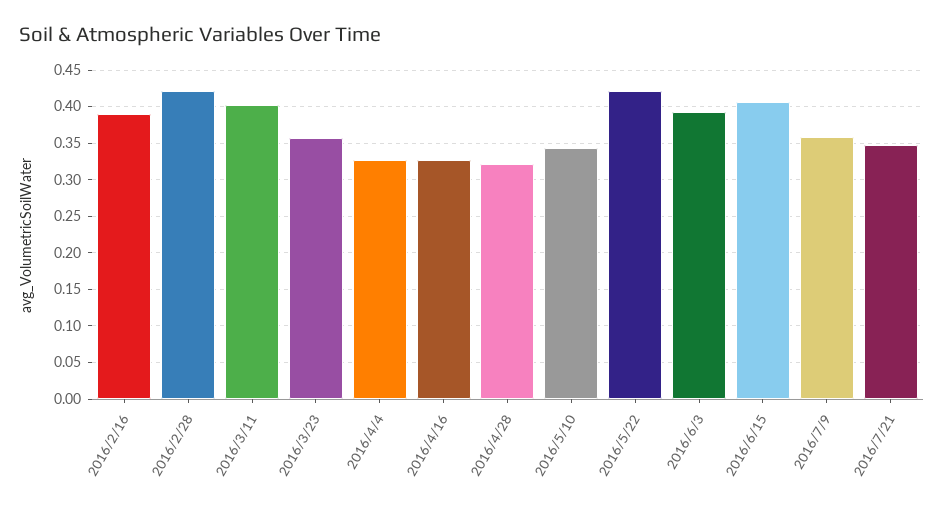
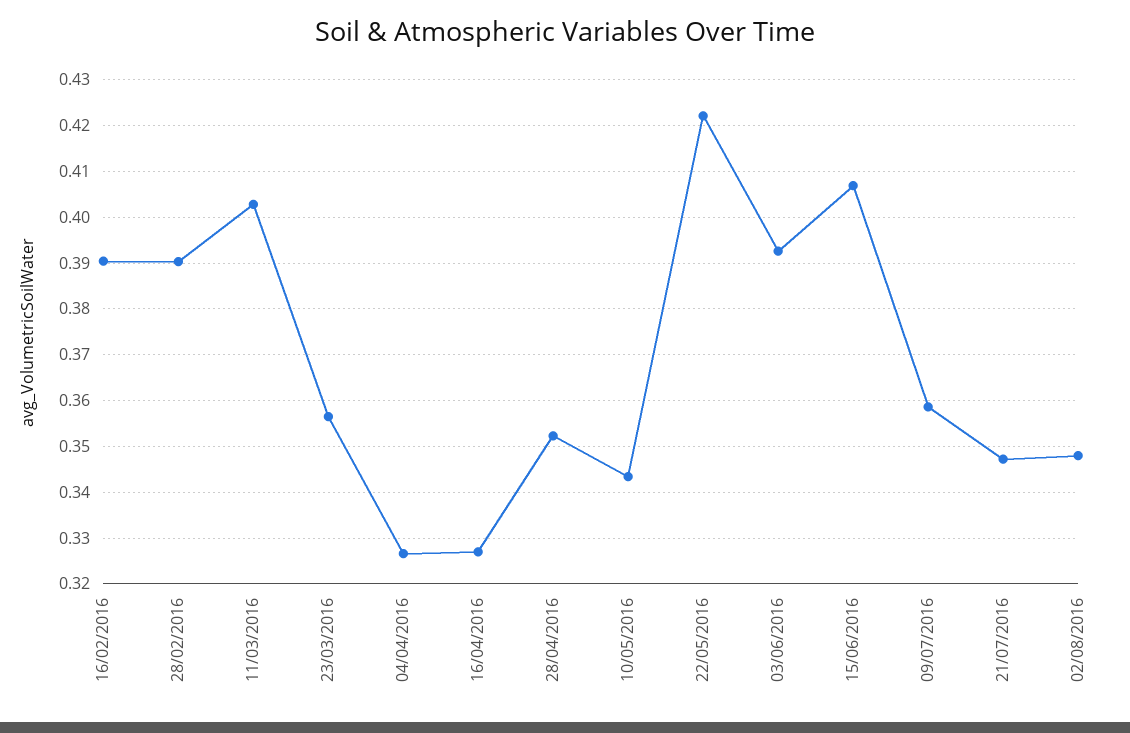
2016/2/28: 0.42 -> 0.39
2016/4/28: 0.32 -> 0.352
02/08/2016: none -> 0.348

